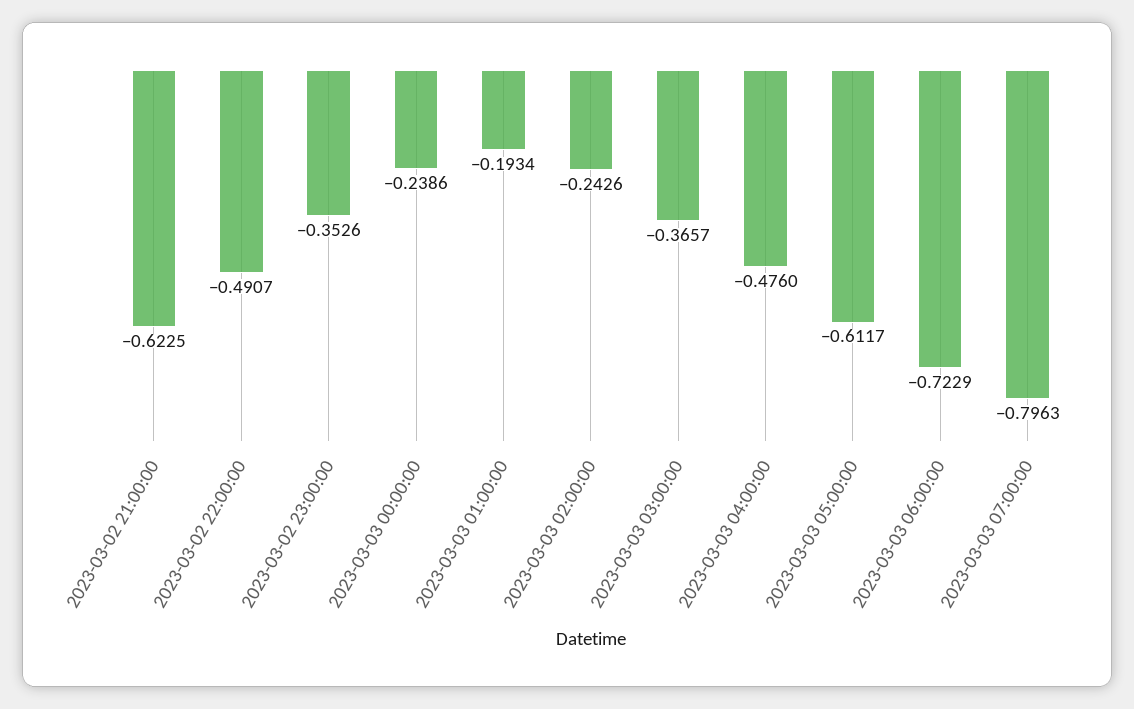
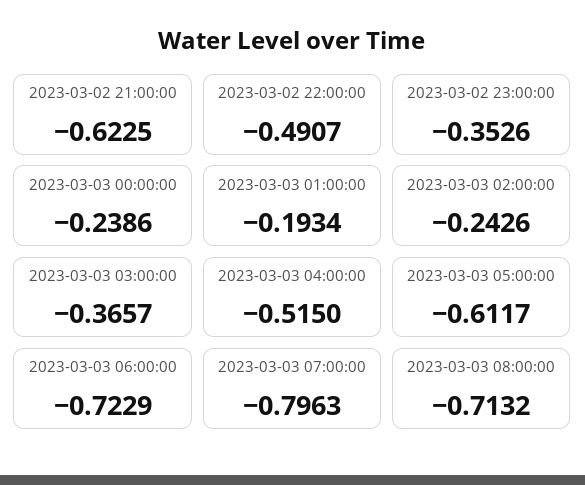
2023-03-03 04:00:00: -0.476 -> -0.515
2023-03-03 08:00:00: none -> -0.7132

